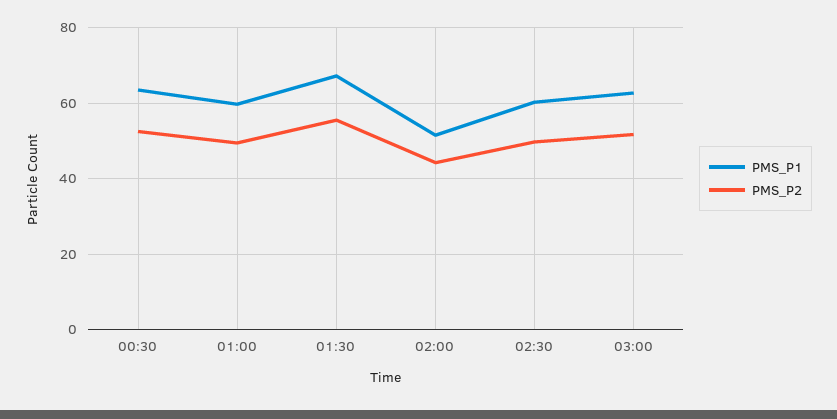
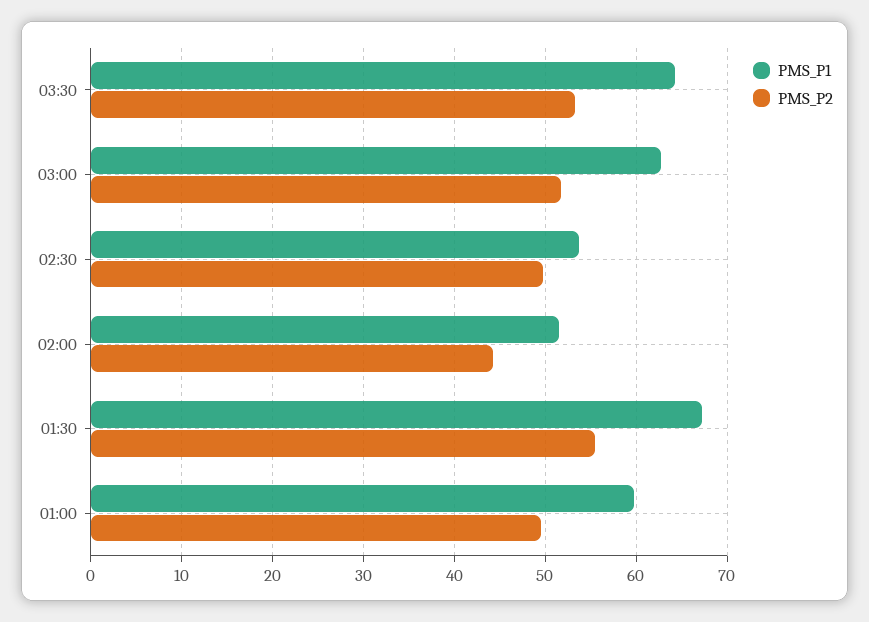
PMS_P1, 00:30: 64 -> none
PMS_P2, 00:30: 52 -> none
PMS_P1, 02:30: 60 -> 54
PMS_P1, 03:30: none -> 64
PMS_P2, 03:30: none -> 53

